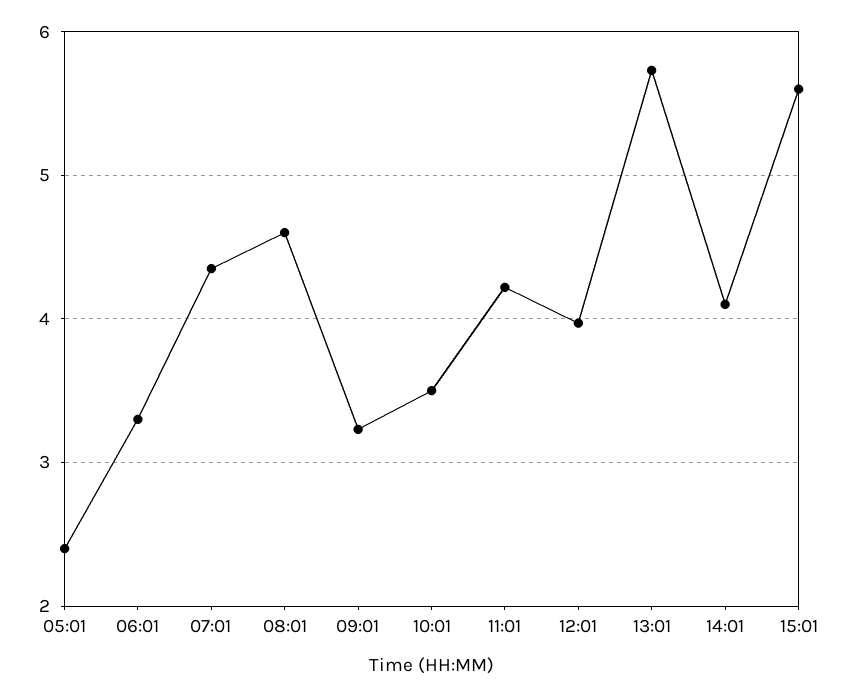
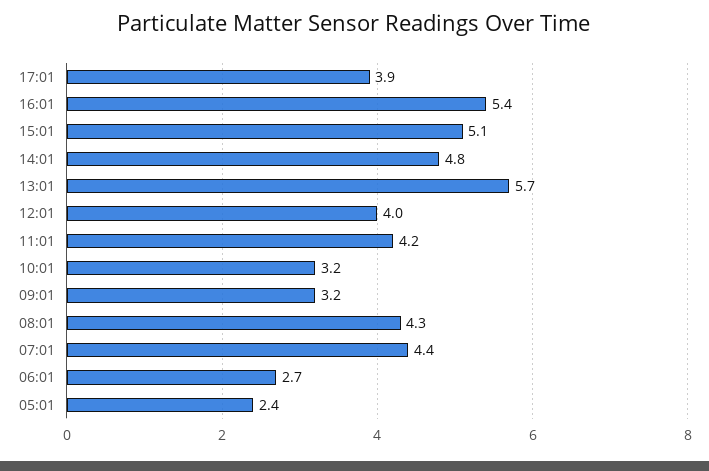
06:01: 3.3 -> 2.7
08:01: 4.6 -> 4.3
10:01: 3.5 -> 3.2
14:01: 4.1 -> 4.8
15:01: 5.6 -> 5.1
17:01: none -> 3.9
16:01: none -> 5.4

